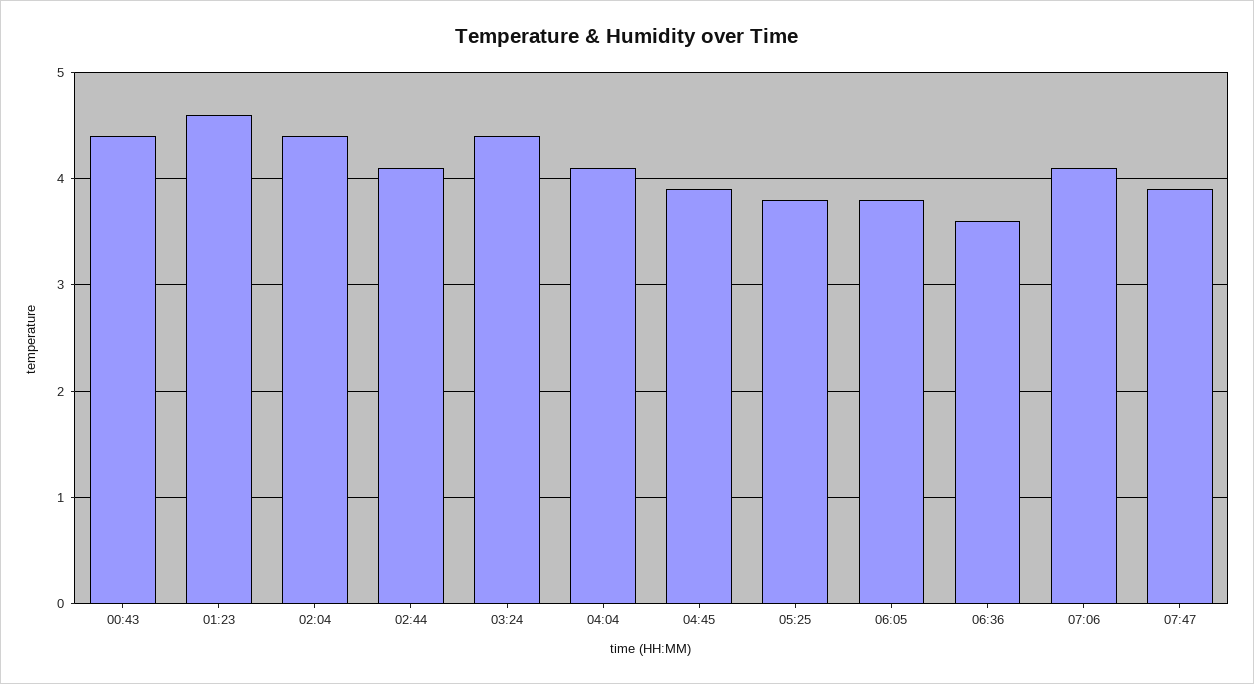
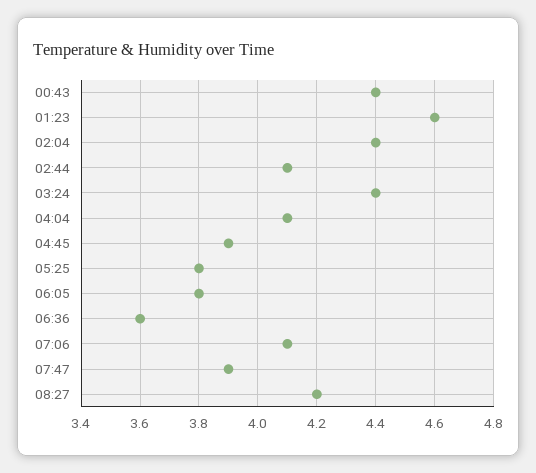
08:27: none -> 4.2

